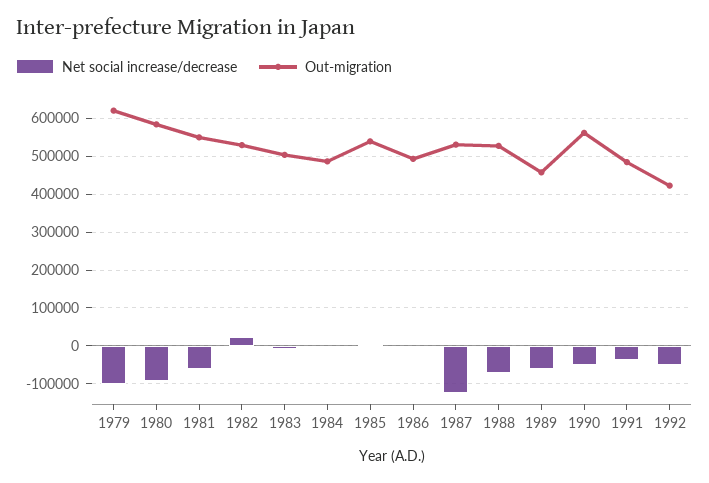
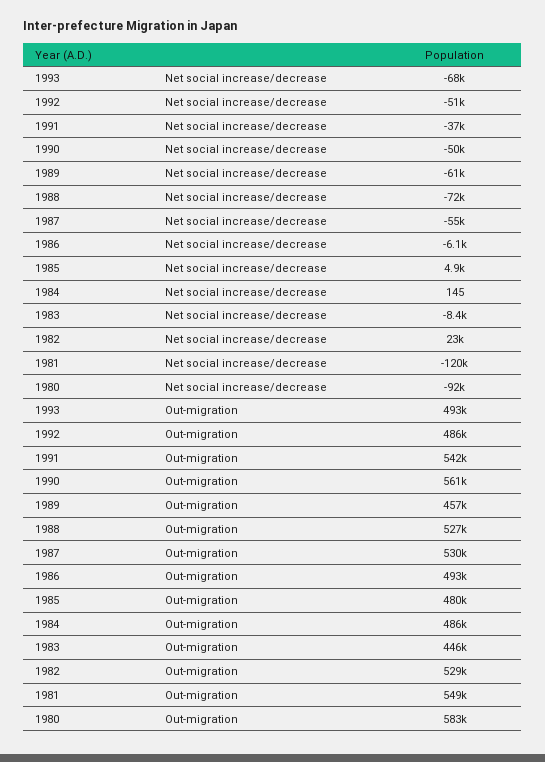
Net social increase/decrease, 1979: -100000 -> none
Out-migration, 1979: 620000 -> none
Net social increase/decrease, 1981: -60000 -> -120000
Out-migration, 1983: 500000 -> 446000
Out-migration, 1985: 540000 -> 480000
Net social increase/decrease, 1987: -120000 -> -55000
Out-migration, 1991: 480000 -> 542000
Out-migration, 1992: 420000 -> 486000
Net social increase/decrease, 1993: none -> -68000
Out-migration, 1993: none -> 493000

